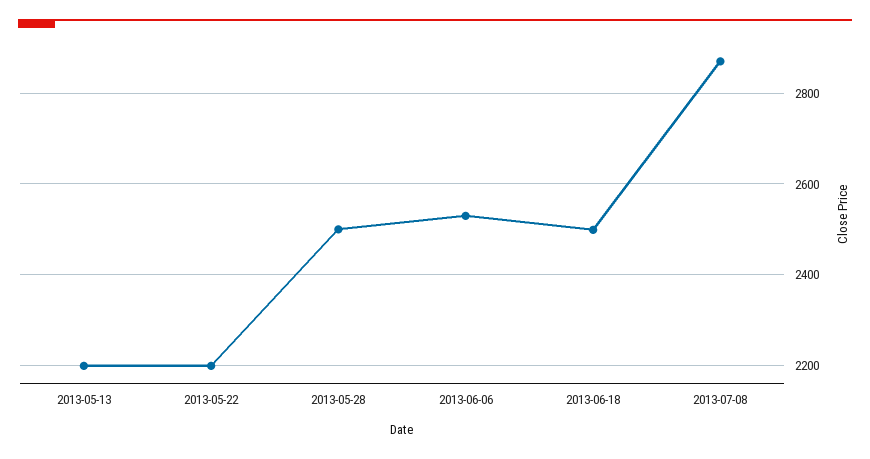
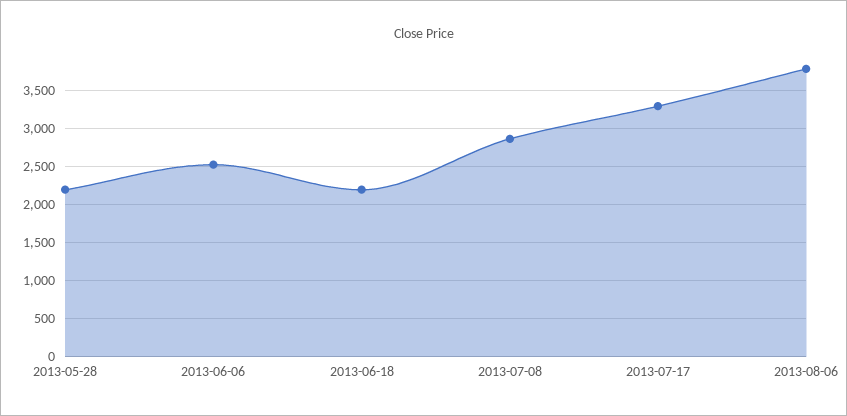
2013-05-13: 2200 -> none
2013-05-22: 2200 -> none
2013-05-28: 2500 -> 2200
2013-06-18: 2500 -> 2200
2013-07-17: none -> 3300
2013-08-06: none -> 3800

